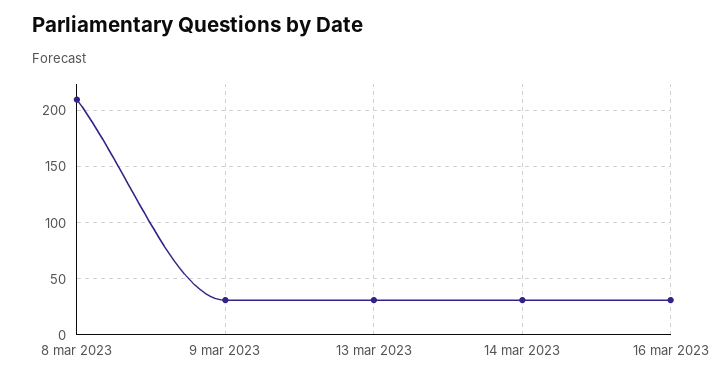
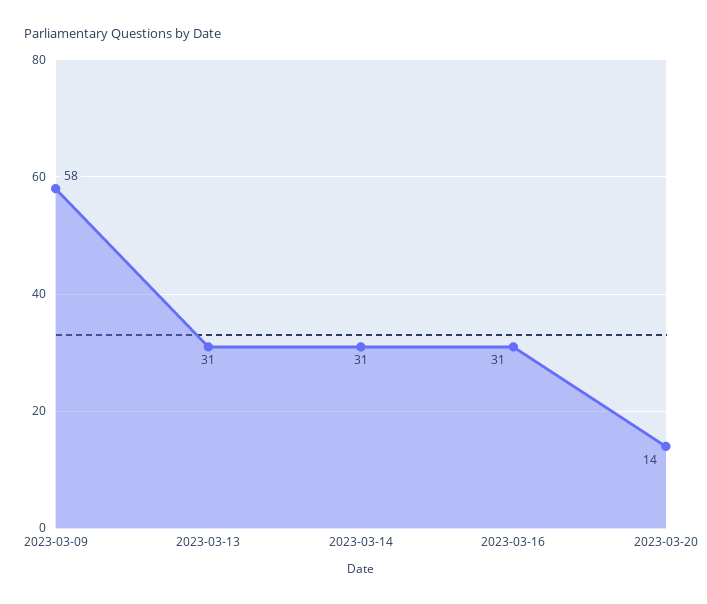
8 mar 2023: 210 -> none
9 mar 2023: 30 -> 58
2023-03-20: none -> 14

